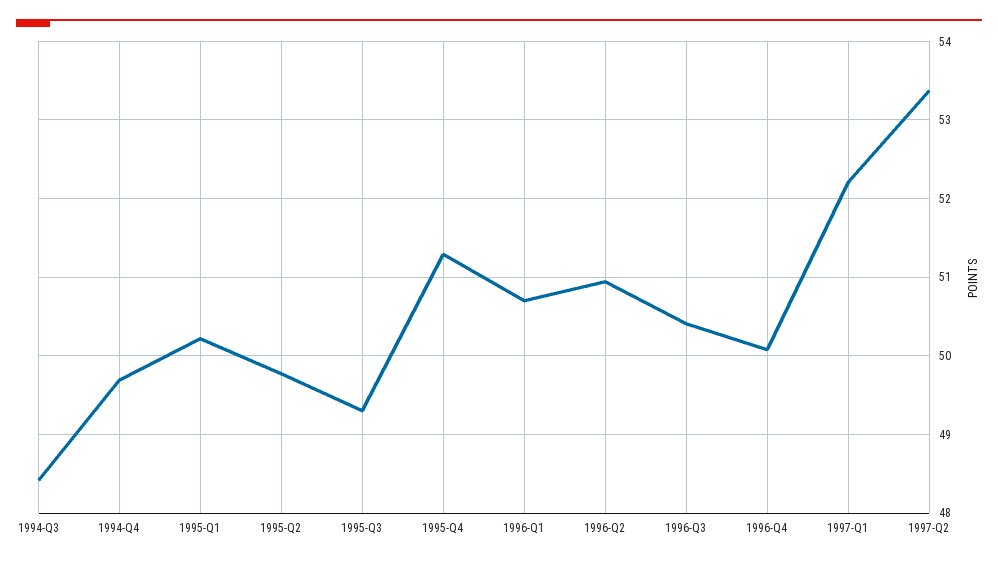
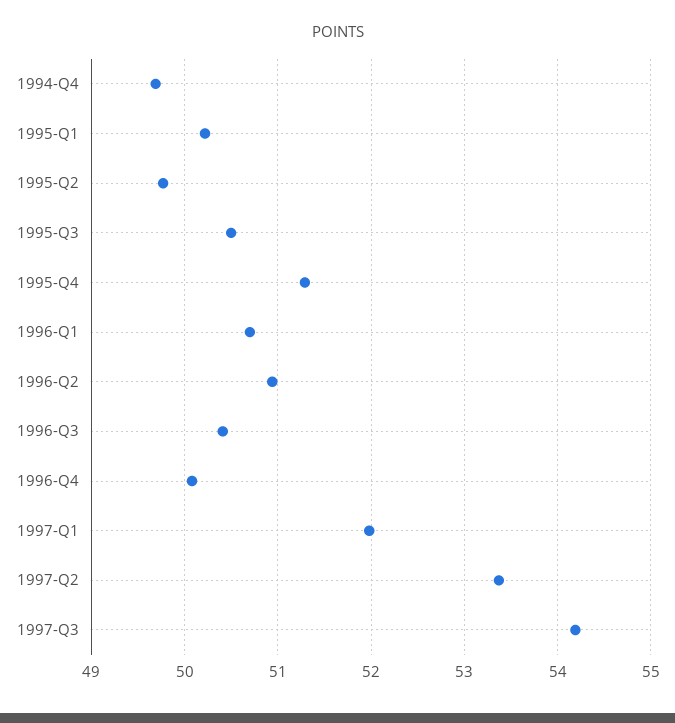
1994-Q3: 48.4 -> none
1995-Q3: 49.3 -> 50.5
1997-Q1: 52.2 -> 52
1997-Q3: none -> 54.2

